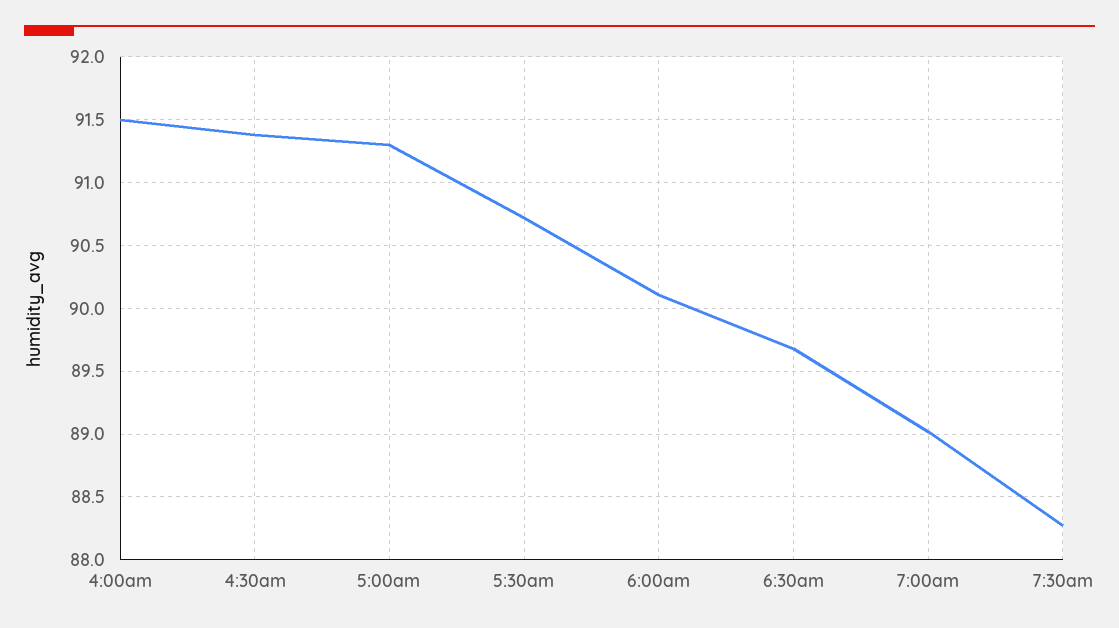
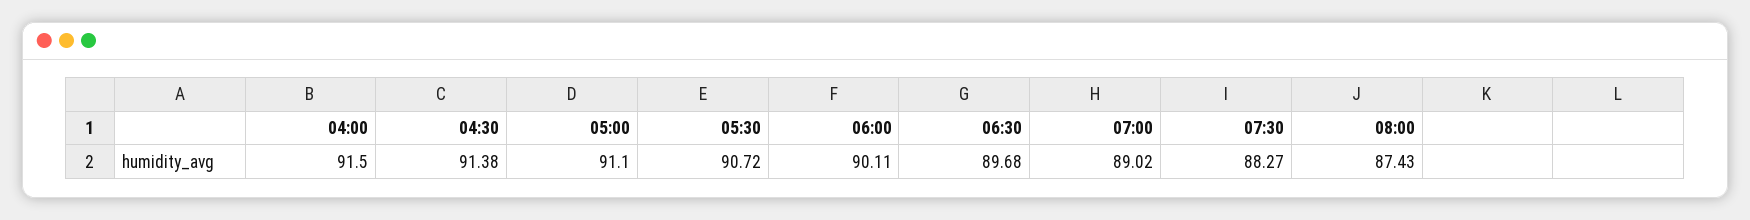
5:00am: 91.3 -> 91.1
08:00: none -> 87.43

